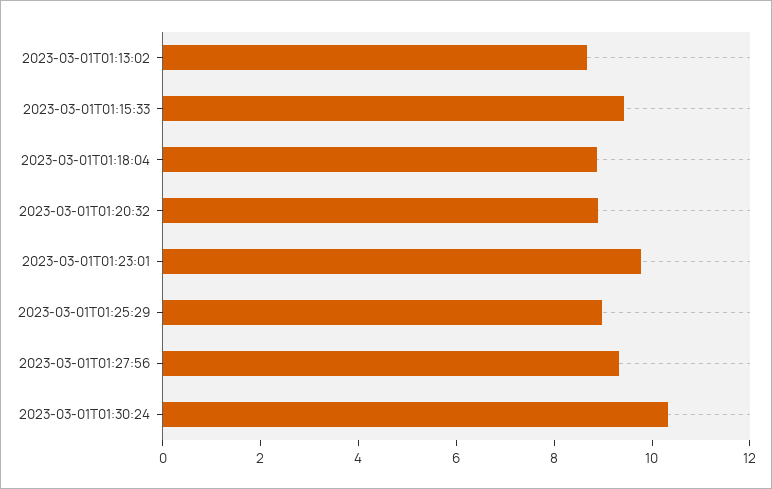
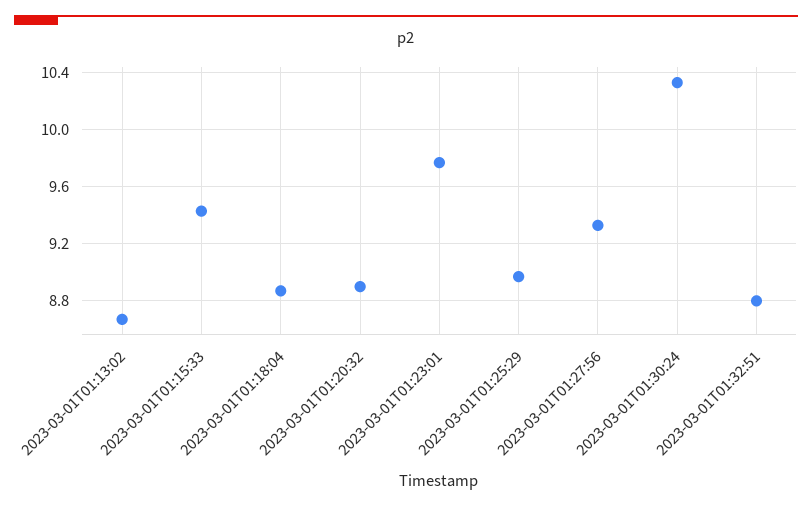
2023-03-01T01:32:51: none -> 8.8

